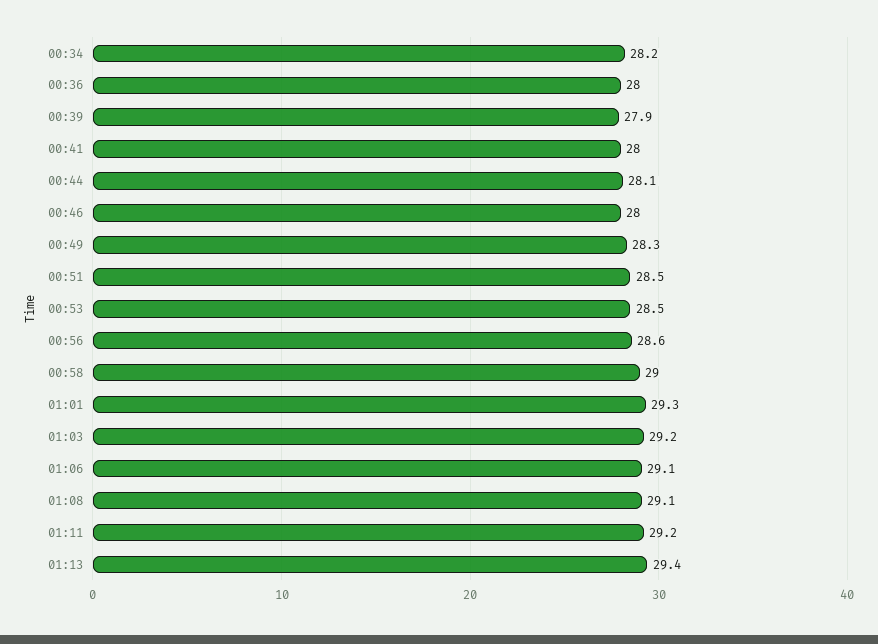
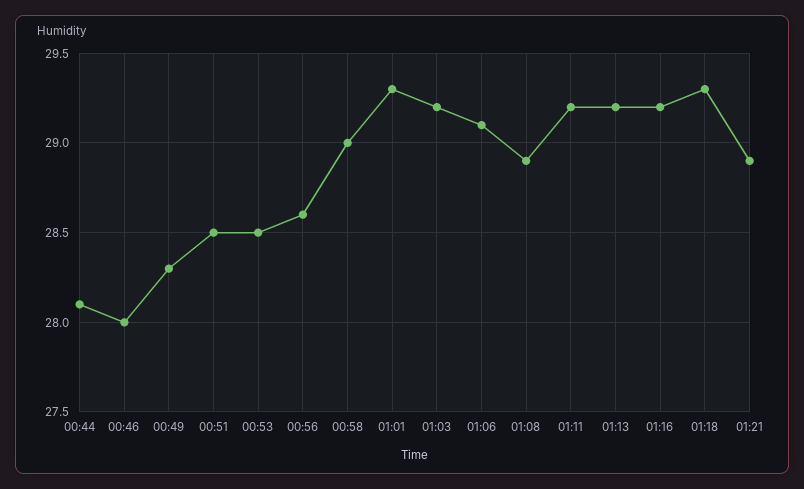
00:34: 28.2 -> none
00:36: 28 -> none
00:39: 27.9 -> none
00:41: 28 -> none
01:08: 29.1 -> 28.9
01:13: 29.4 -> 29.2
01:16: none -> 29.2
01:18: none -> 29.3
01:21: none -> 28.9

